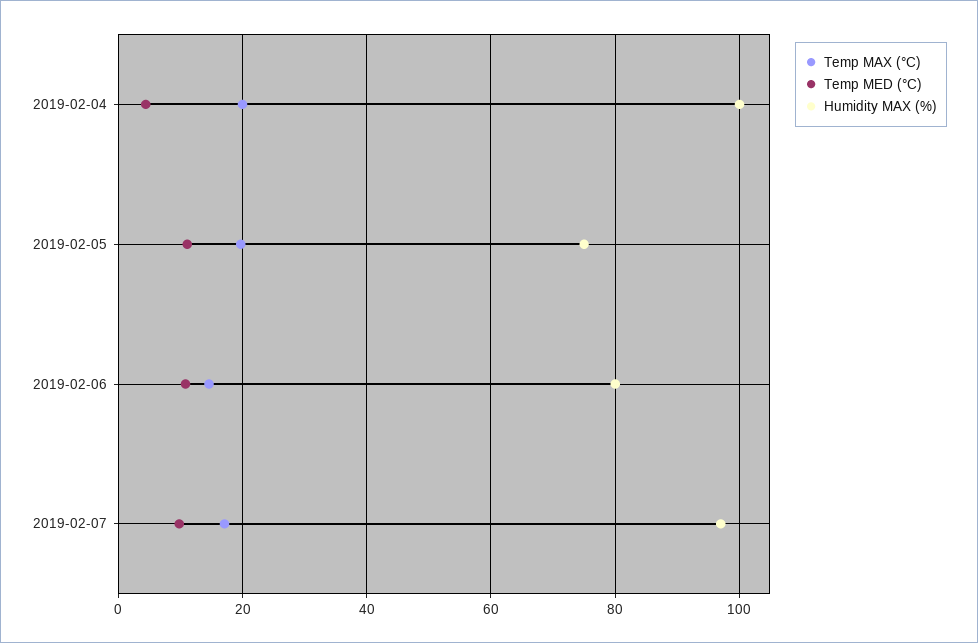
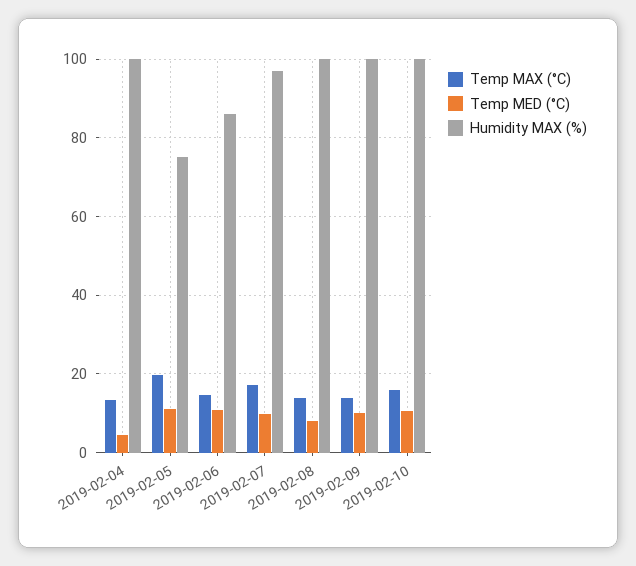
Temp MAX (°C), 2019-02-04: 20 -> 14
Humidity MAX (%), 2019-02-06: 80 -> 86
Temp MAX (°C), 2019-02-08: none -> 14
Temp MED (°C), 2019-02-08: none -> 8
Humidity MAX (%), 2019-02-08: none -> 100
Temp MAX (°C), 2019-02-09: none -> 14
Temp MED (°C), 2019-02-09: none -> 10
Humidity MAX (%), 2019-02-09: none -> 100
Temp MAX (°C), 2019-02-10: none -> 16
Temp MED (°C), 2019-02-10: none -> 10
Humidity MAX (%), 2019-02-10: none -> 100

